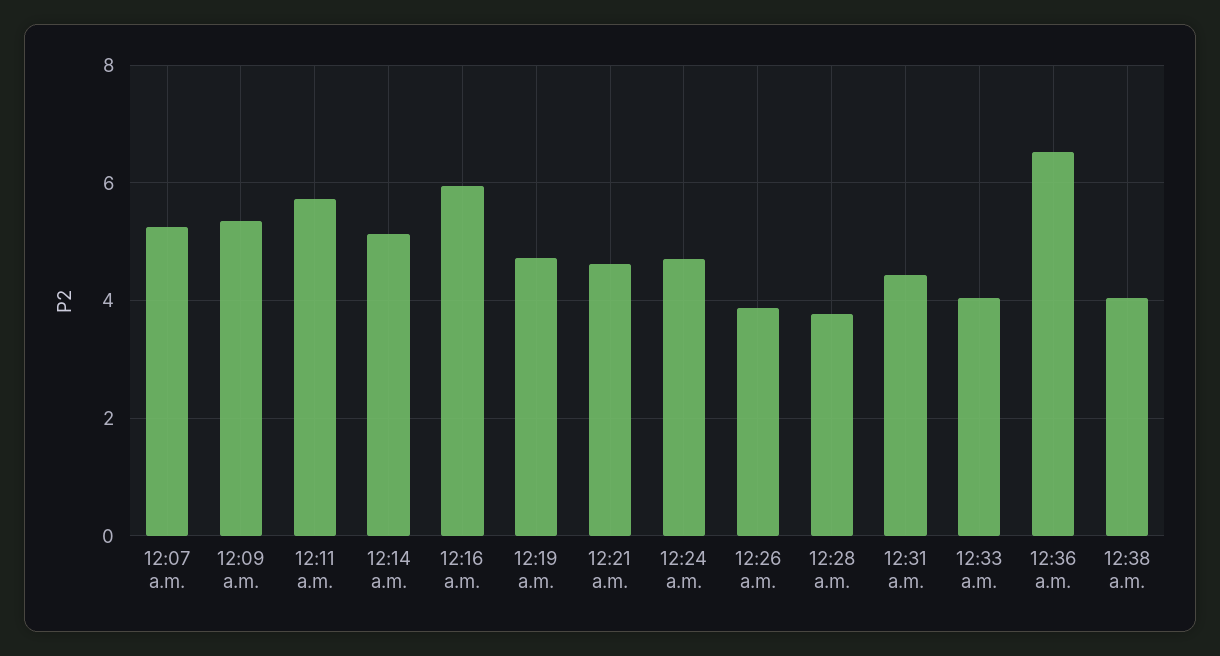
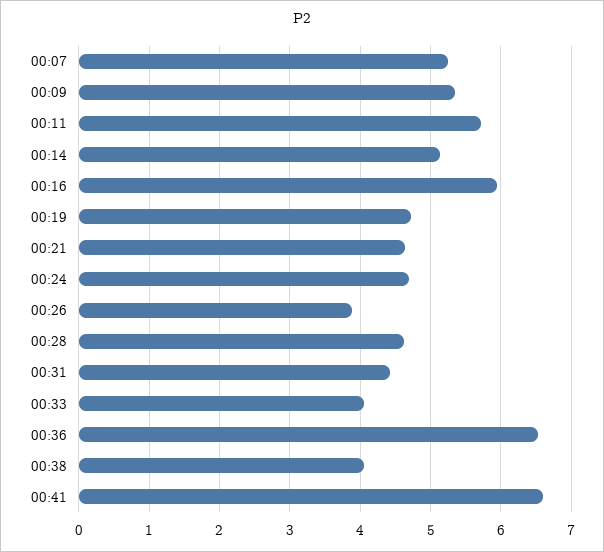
12:28 a.m.: 3.8 -> 4.6
00:41: none -> 6.6

